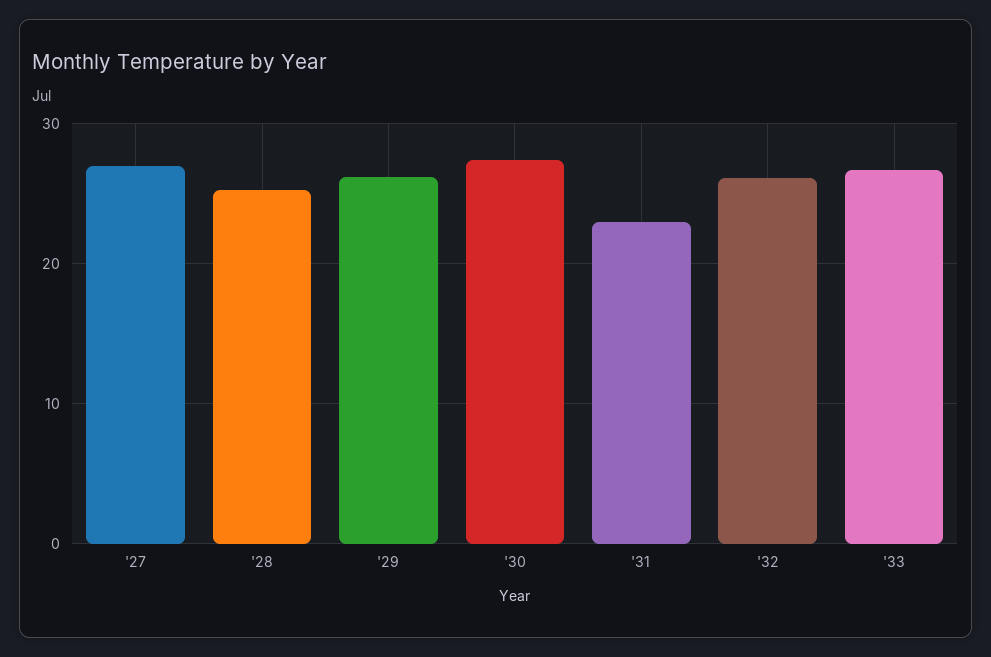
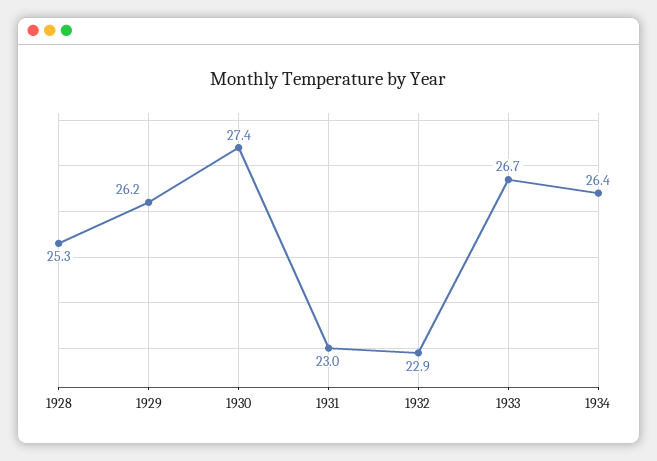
'27: 27 -> none
'32: 26 -> 22.9
1934: none -> 26.4

